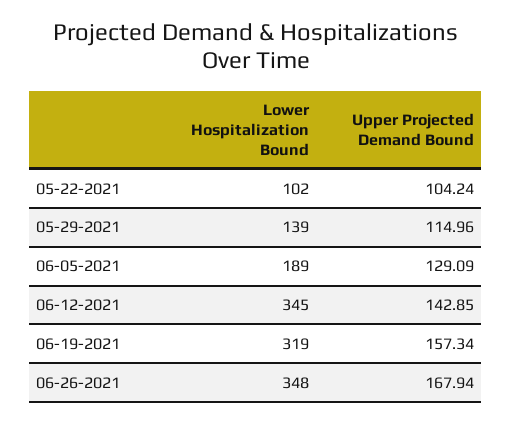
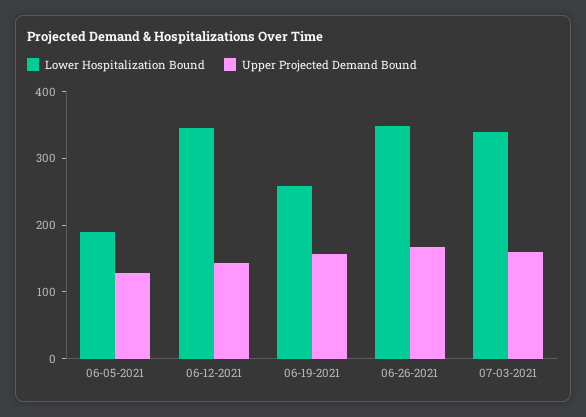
Lower Hospitalization Bound, 05-22-2021: 102 -> none
Upper Projected Demand Bound, 05-22-2021: 104.24 -> none
Lower Hospitalization Bound, 05-29-2021: 139 -> none
Upper Projected Demand Bound, 05-29-2021: 114.96 -> none
Lower Hospitalization Bound, 06-19-2021: 319 -> 260
Lower Hospitalization Bound, 07-03-2021: none -> 340
Upper Projected Demand Bound, 07-03-2021: none -> 160

